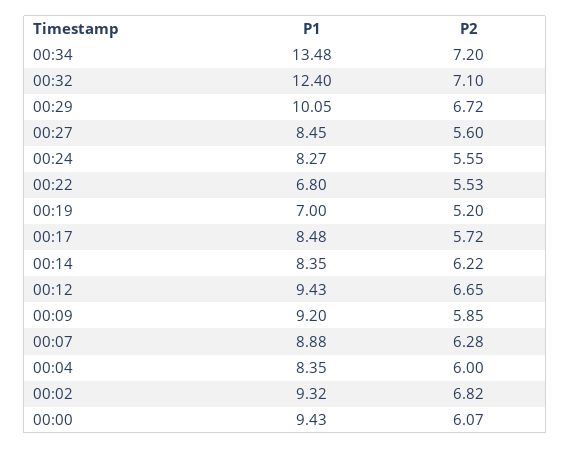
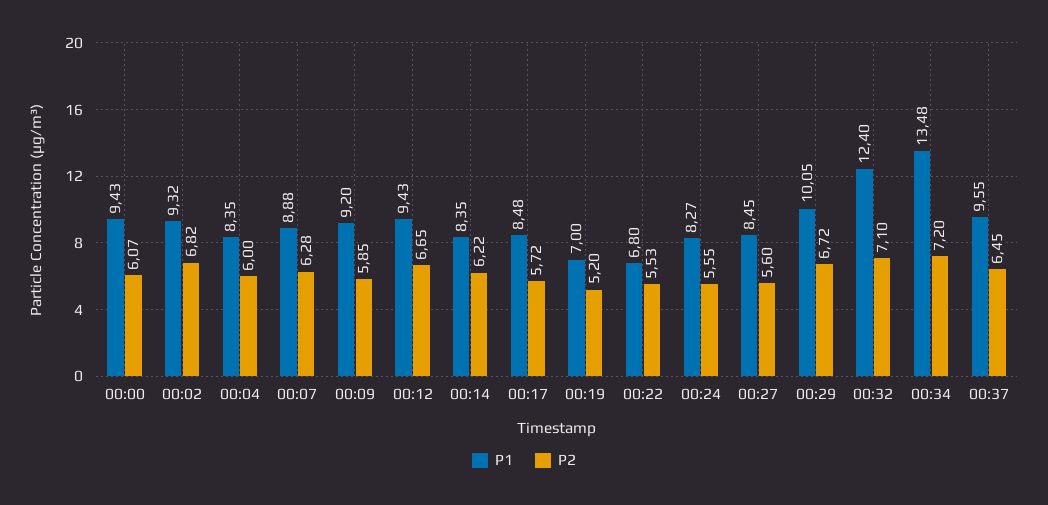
P1, 00:37: none -> 9.55
P2, 00:37: none -> 6.45

